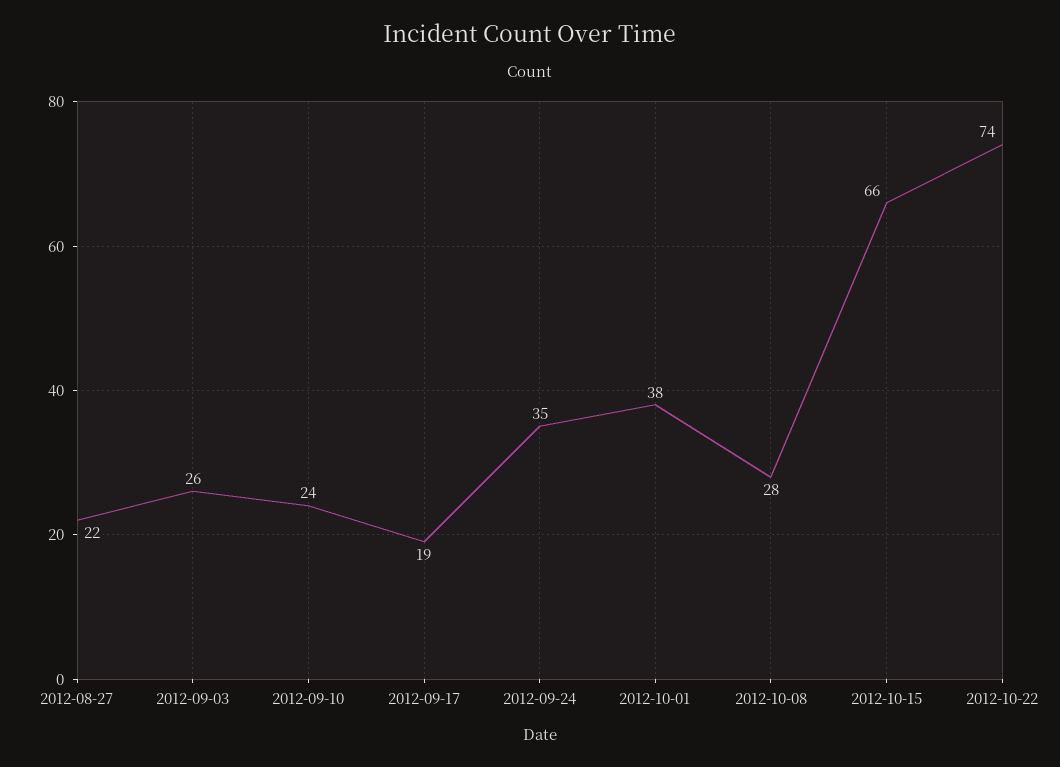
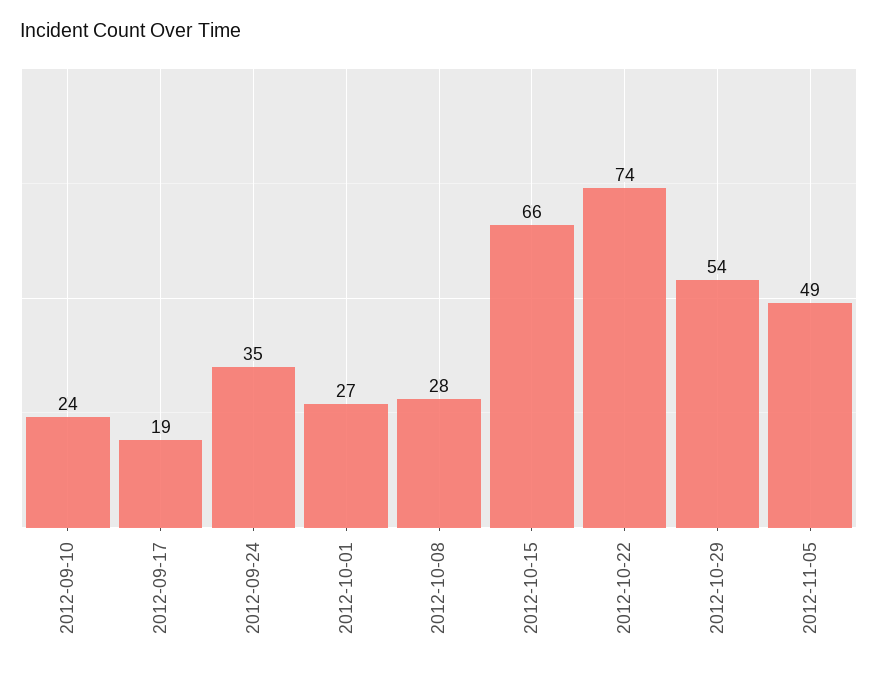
2012-08-27: 22 -> none
2012-09-03: 26 -> none
2012-10-01: 38 -> 27
2012-10-29: none -> 54
2012-11-05: none -> 49

